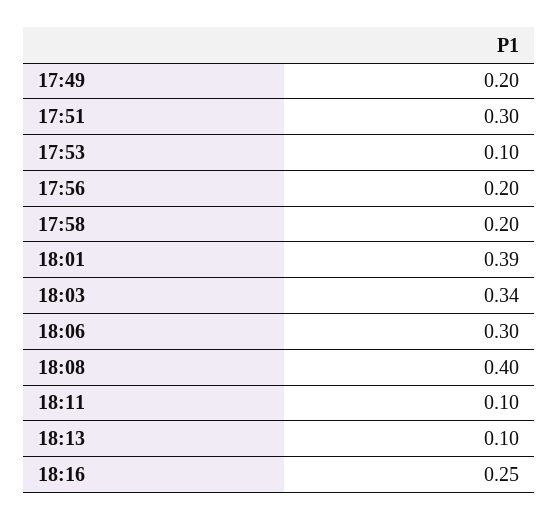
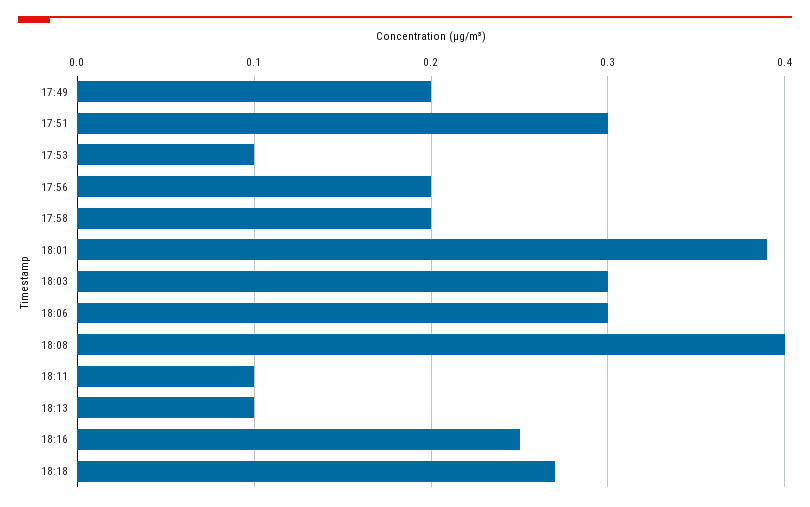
18:03: 0.34 -> 0.3
18:18: none -> 0.27

